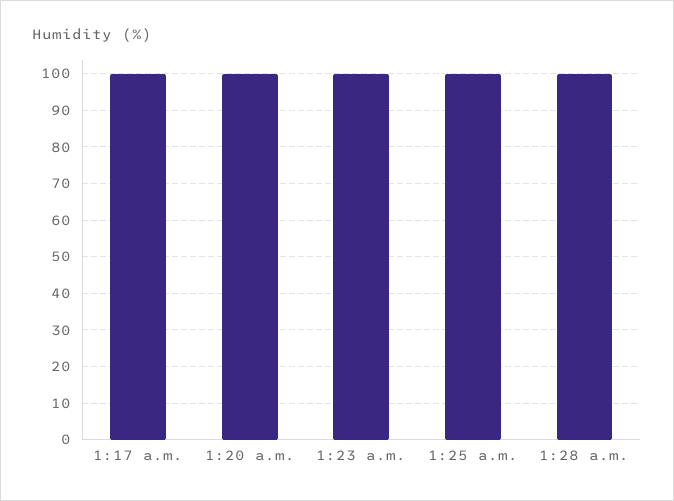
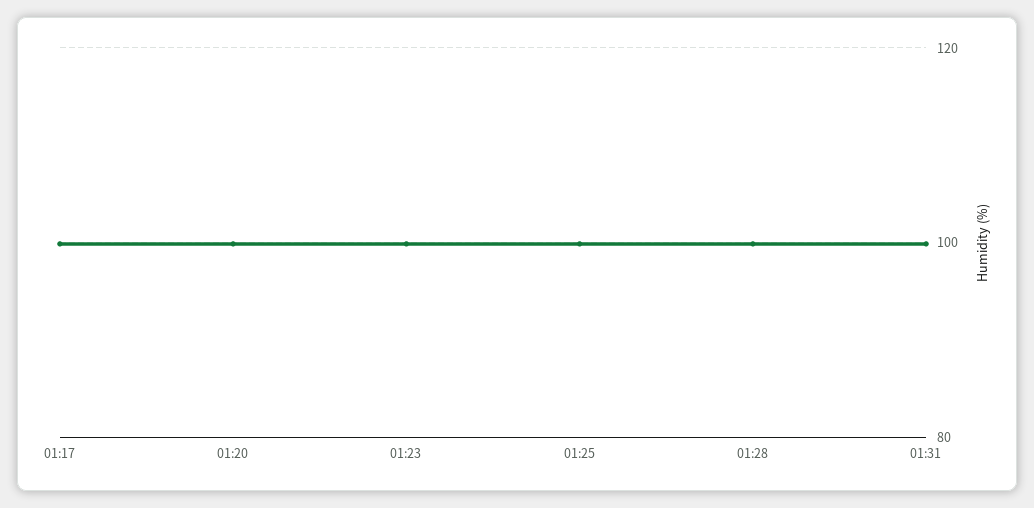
01:31: none -> 100

